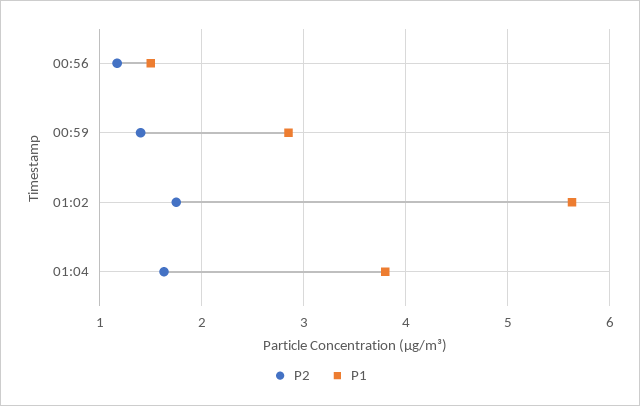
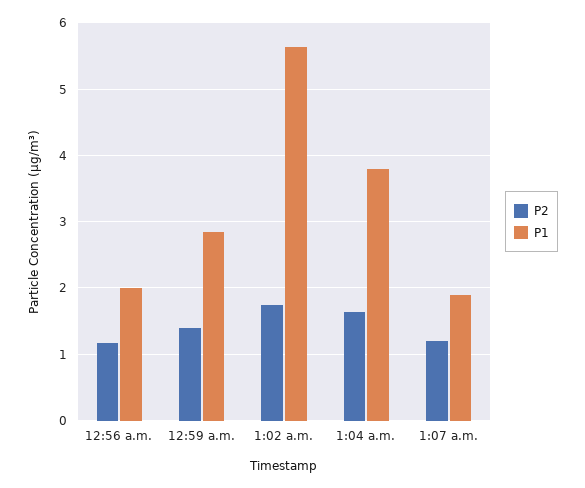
P1, 00:56: 1.5 -> 2
P2, 1:07 a.m.: none -> 1.2
P1, 1:07 a.m.: none -> 1.9

